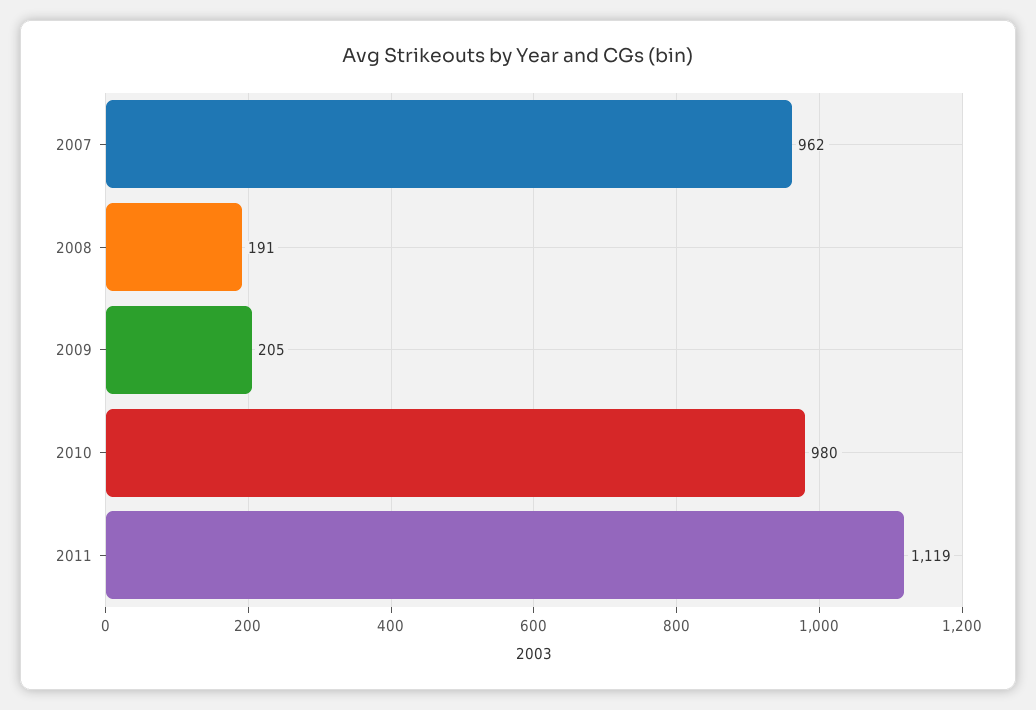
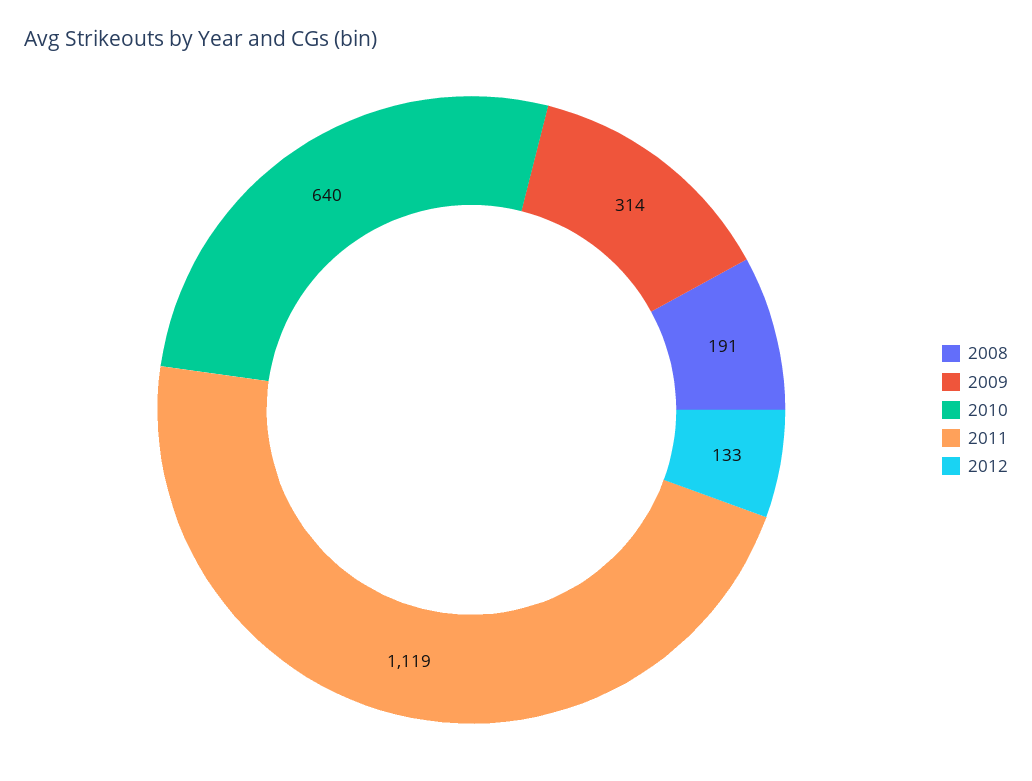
2007: 962 -> none
2009: 205 -> 314
2010: 980 -> 640
2012: none -> 133

